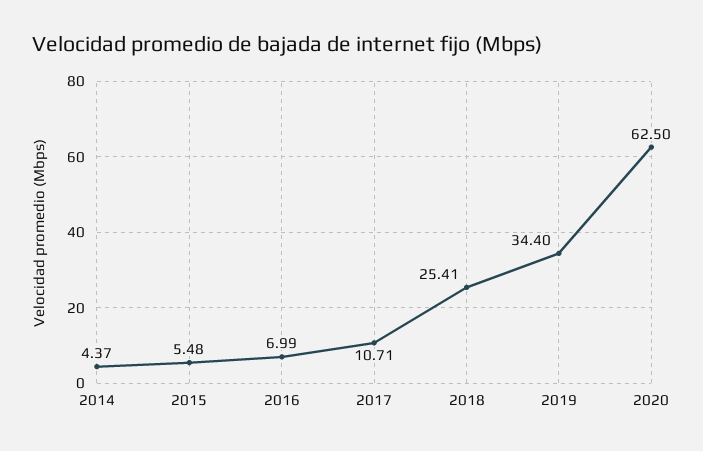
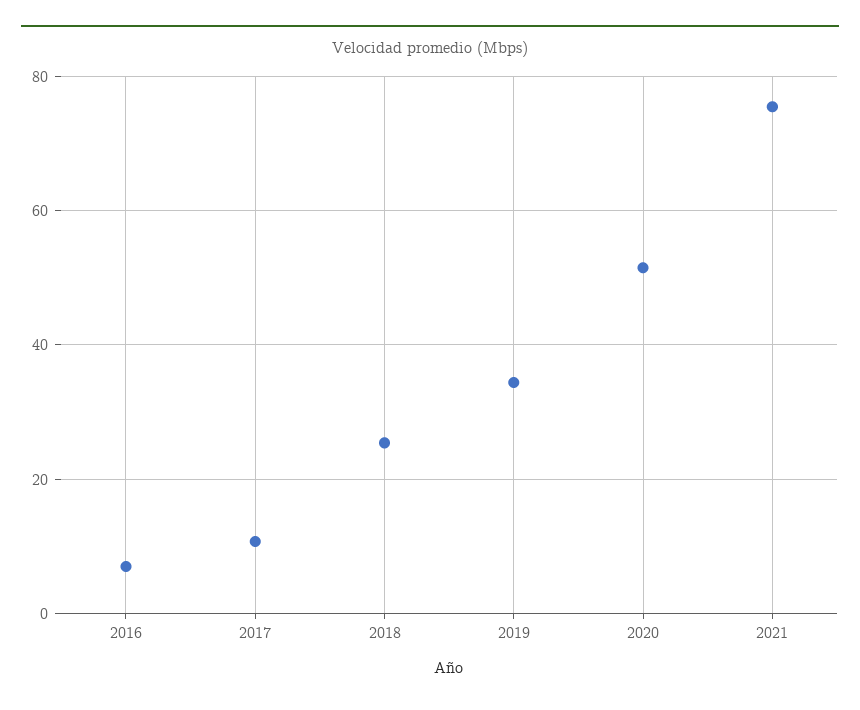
2014: 4.37 -> none
2015: 5.48 -> none
2020: 62.5 -> 52
2021: none -> 76

